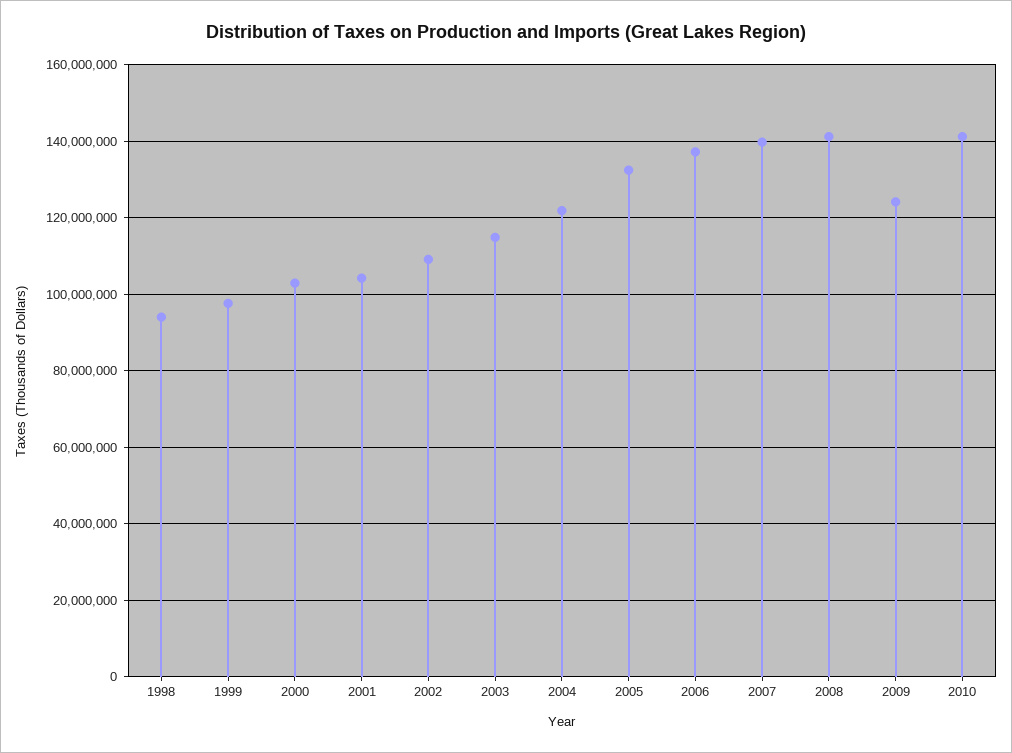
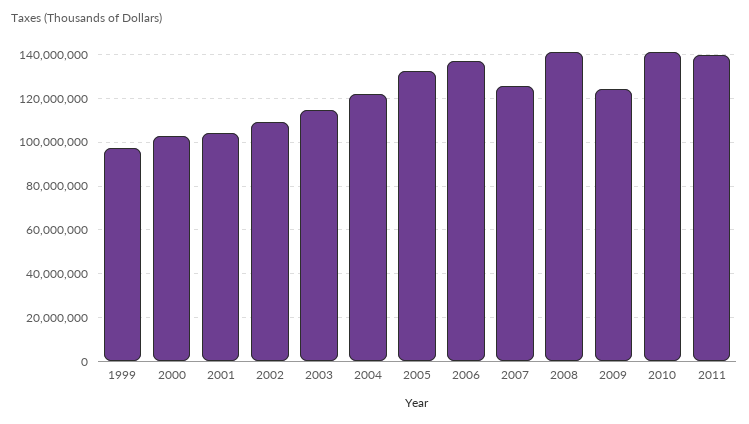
1998: 94000000 -> none
2007: 140000000 -> 125000000
2011: none -> 140000000

